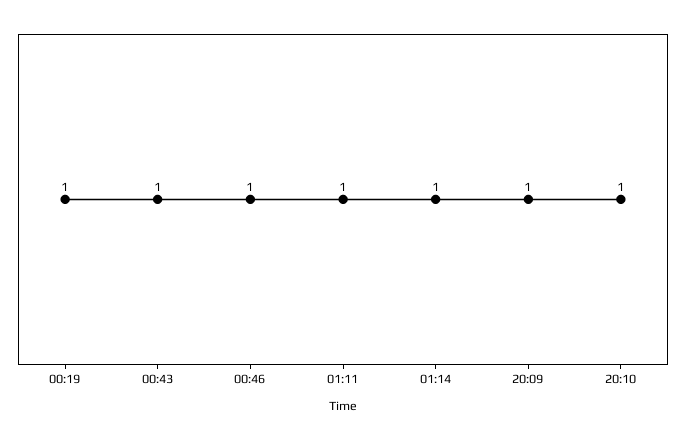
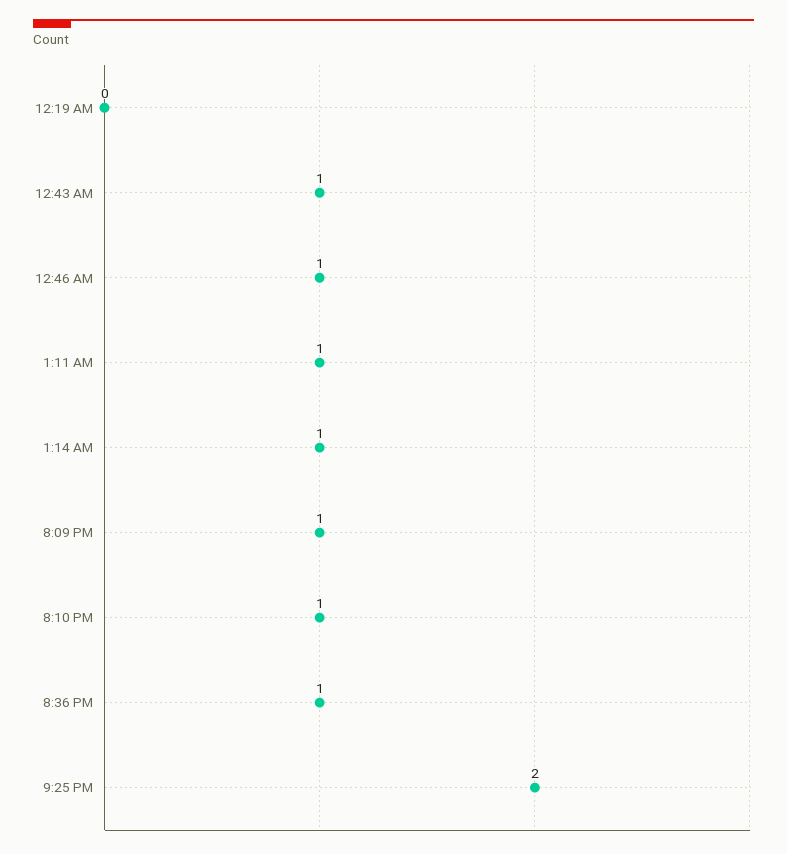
00:19: 1 -> 0
8:36 PM: none -> 1
9:25 PM: none -> 2

